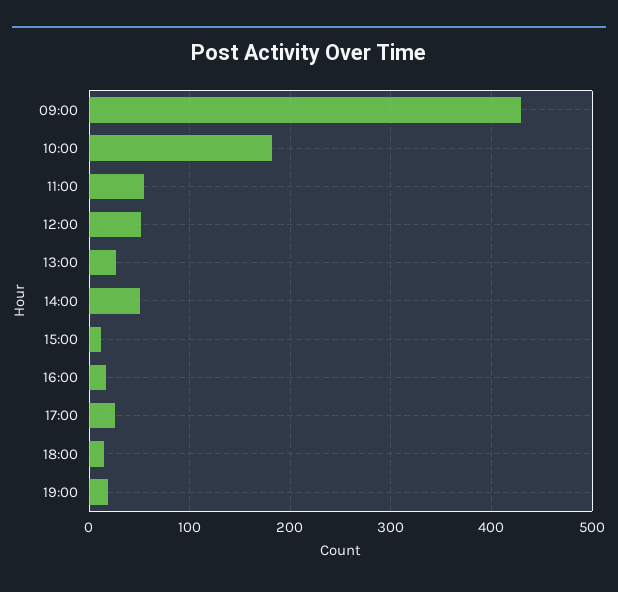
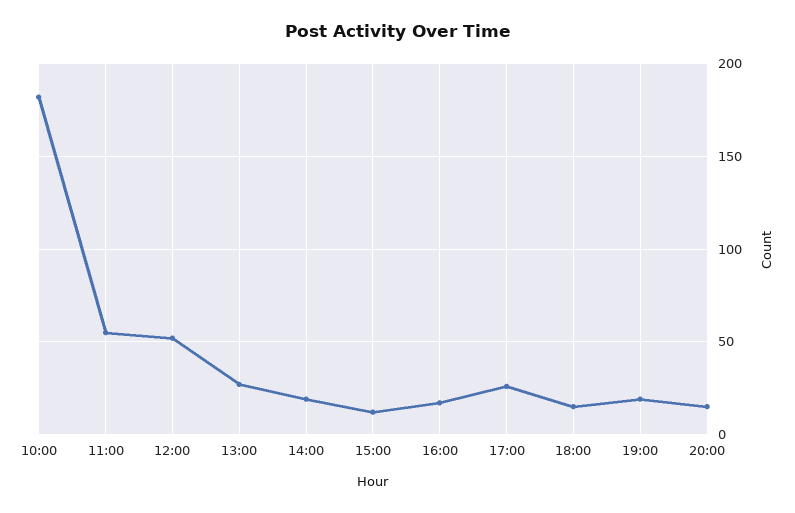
09:00: 430 -> none
14:00: 50 -> 20
20:00: none -> 15

